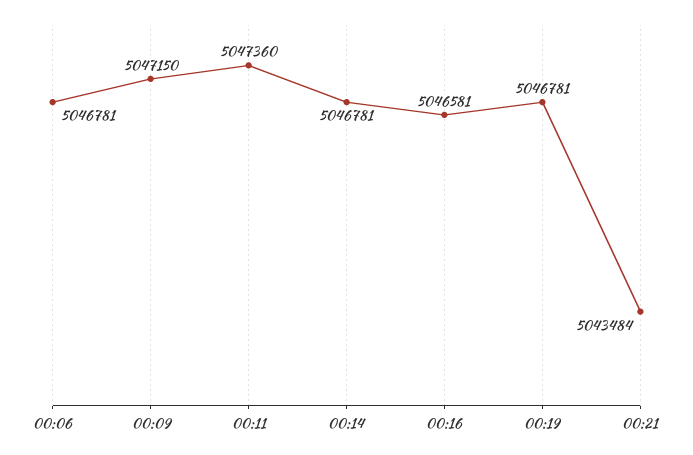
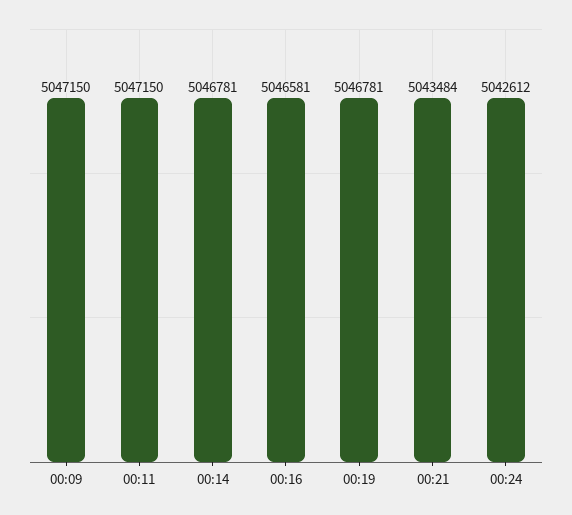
00:06: 5046781 -> none
00:11: 5047360 -> 5047150
00:24: none -> 5042612

